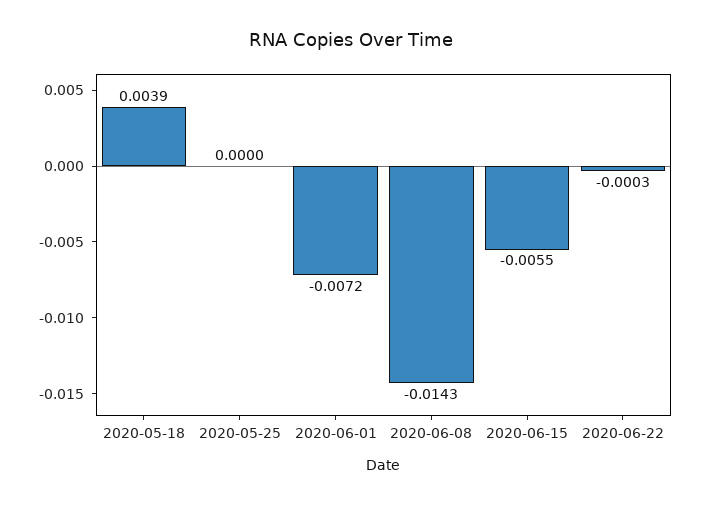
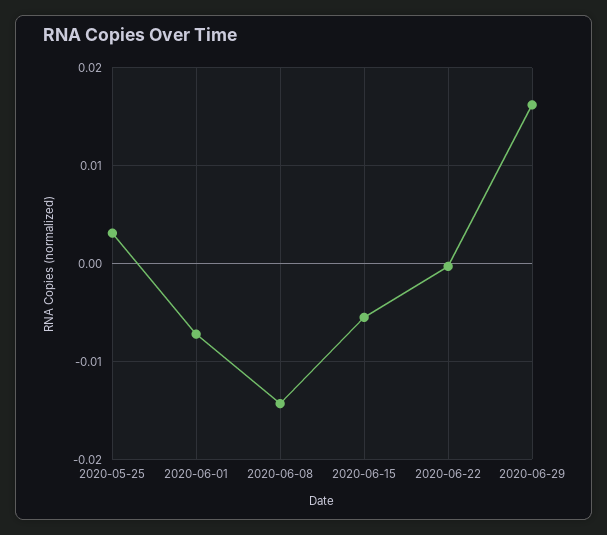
2020-05-18: 0.0039 -> none
2020-05-25: 0 -> 0.003
2020-06-29: none -> 0.016

